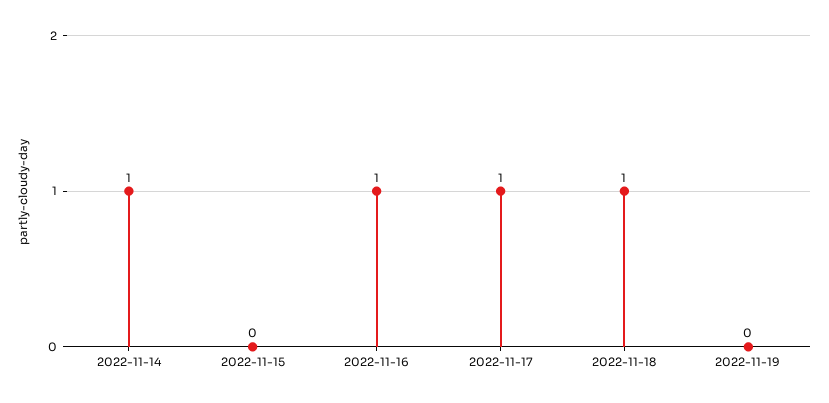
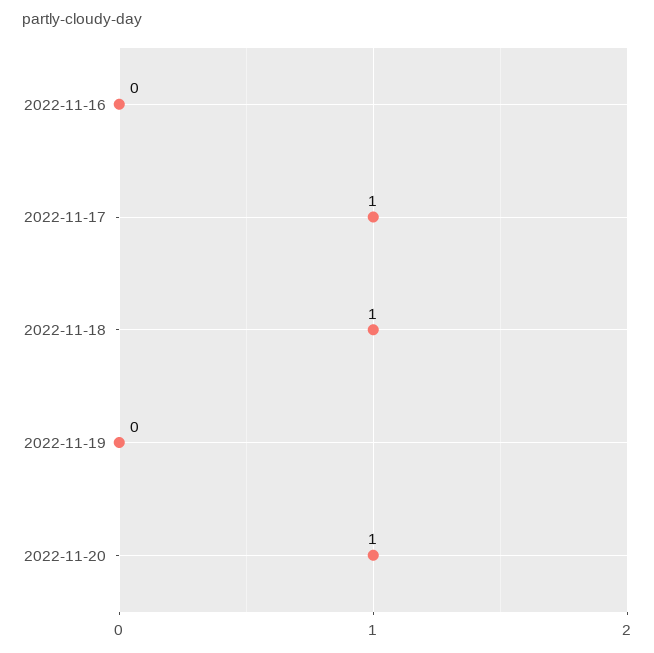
2022-11-14: 1 -> none
2022-11-15: 0 -> none
2022-11-16: 1 -> 0
2022-11-20: none -> 1

